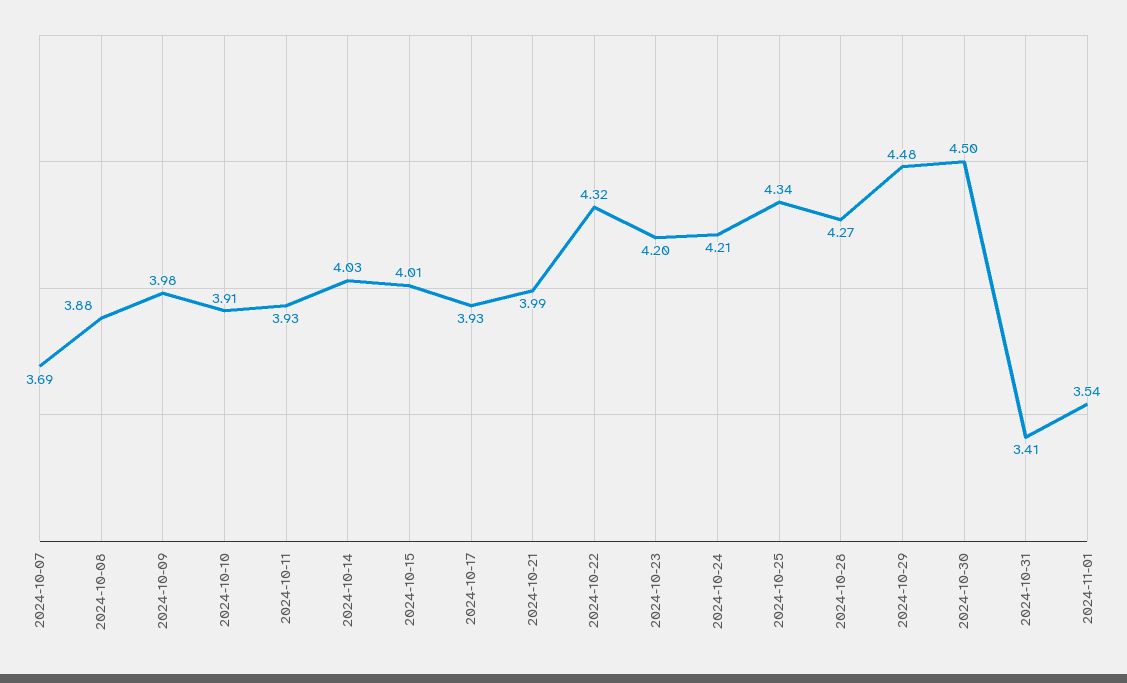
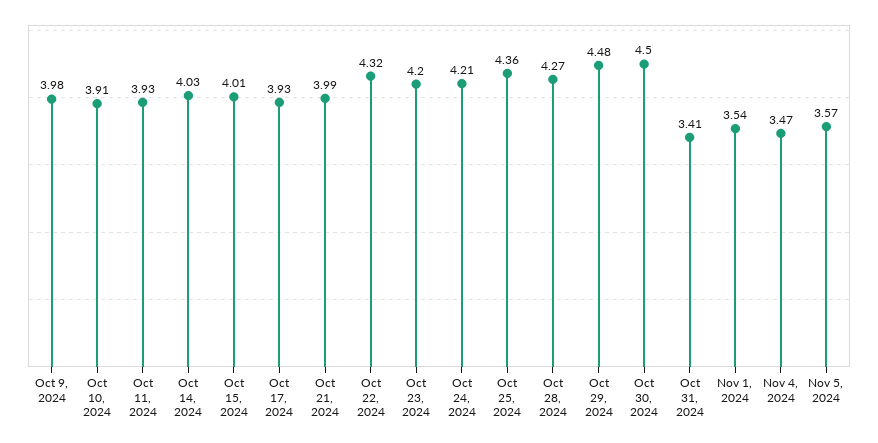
2024-10-07: 3.69 -> none
2024-10-08: 3.88 -> none
2024-10-25: 4.34 -> 4.36
Nov 4, 2024: none -> 3.47
Nov 5, 2024: none -> 3.57

